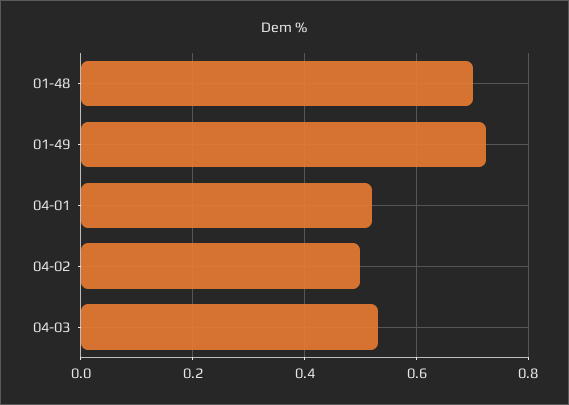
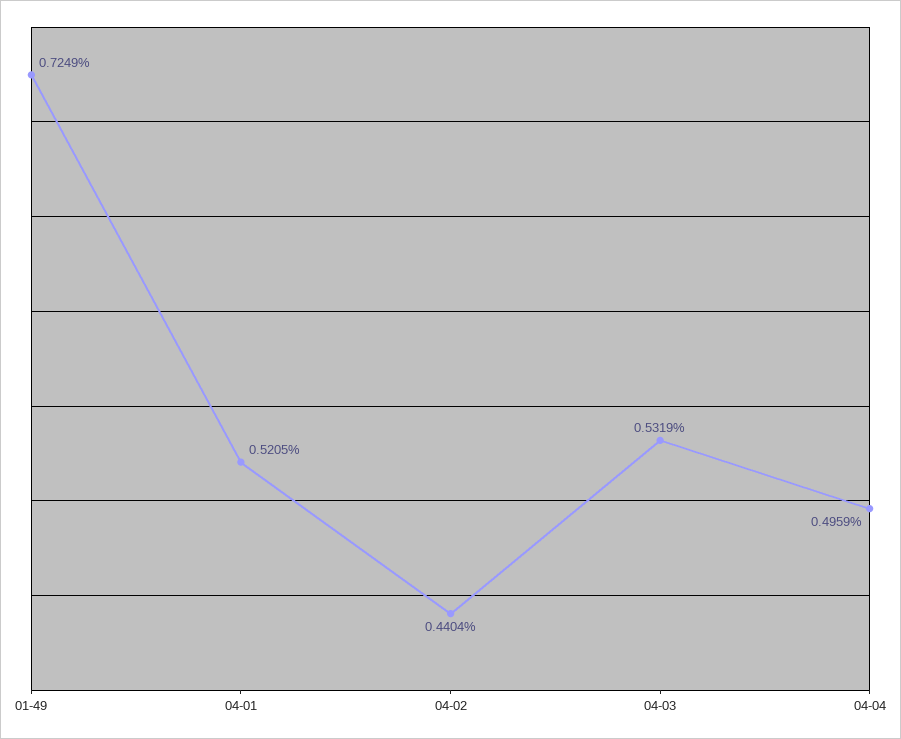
01-48: 0.7 -> none
04-02: 0.5 -> 0.4404
04-04: none -> 0.4959

